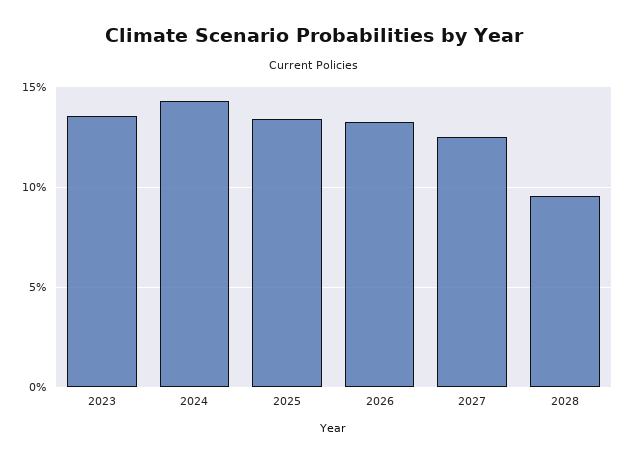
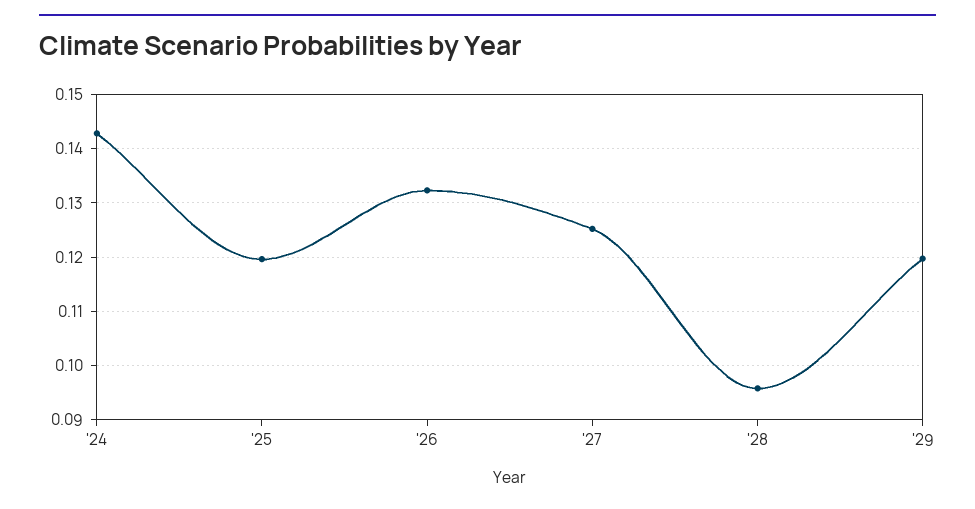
2023: 0.135 -> none
2025: 0.135 -> 0.12
'29: none -> 0.12

